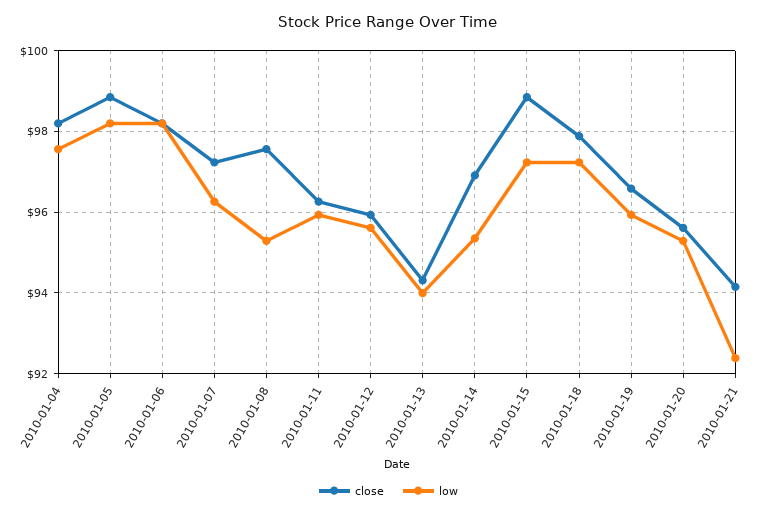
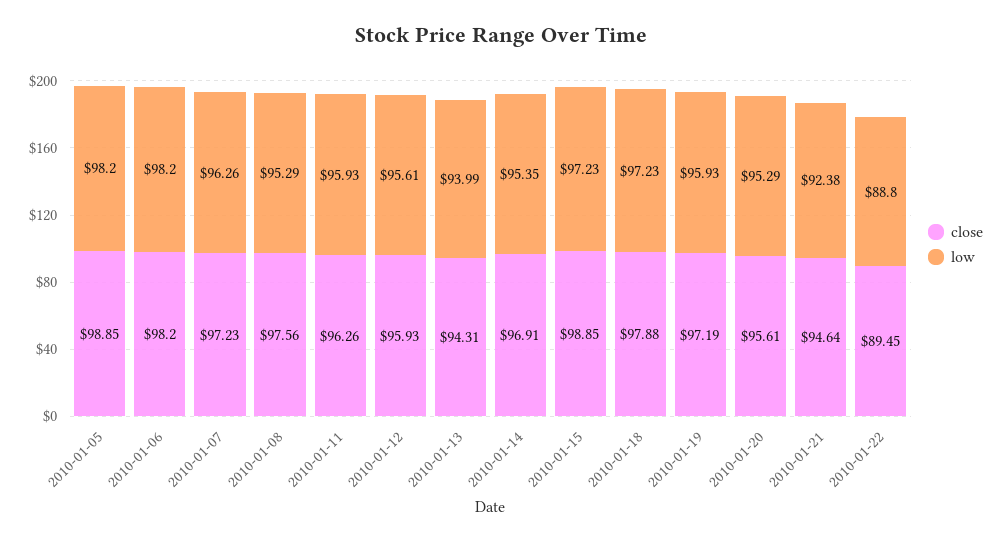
close, 2010-01-04: 98.2 -> none
low, 2010-01-04: 97.6 -> none
close, 2010-01-19: 96.6 -> 97.19
close, 2010-01-21: 94.2 -> 94.64
close, 2010-01-22: none -> 89.45
low, 2010-01-22: none -> 88.8

